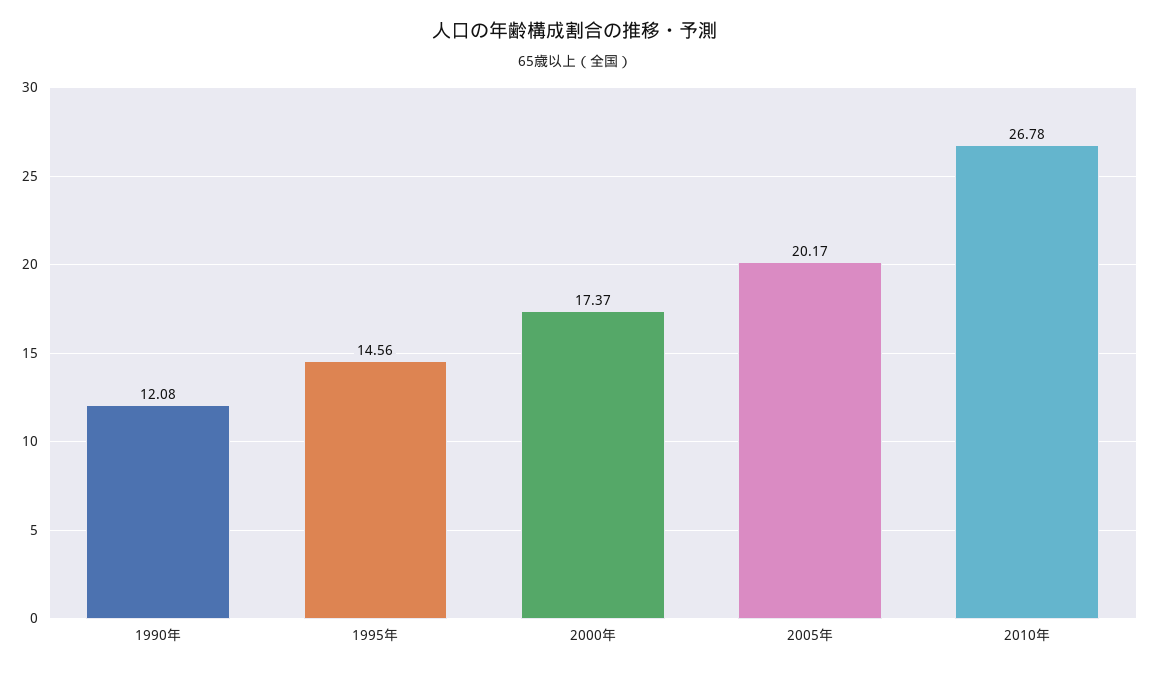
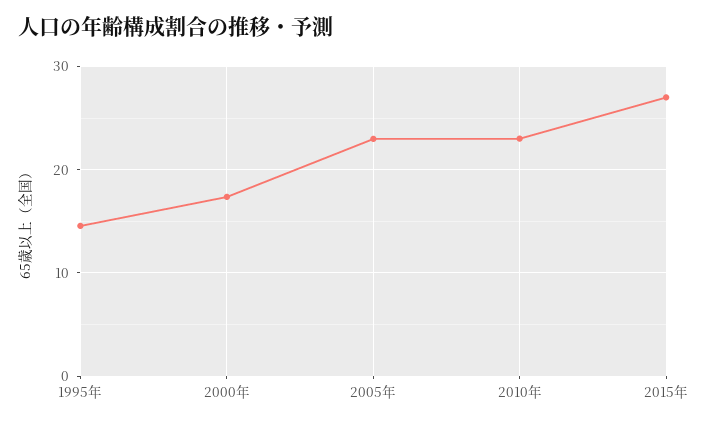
1990年: 12.08 -> none
2005年: 20.17 -> 23
2010年: 26.78 -> 23
2015年: none -> 27

